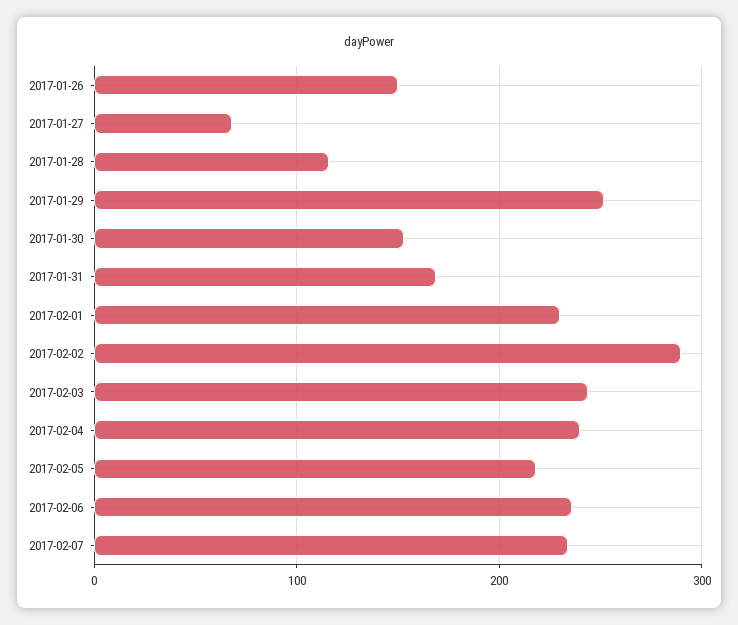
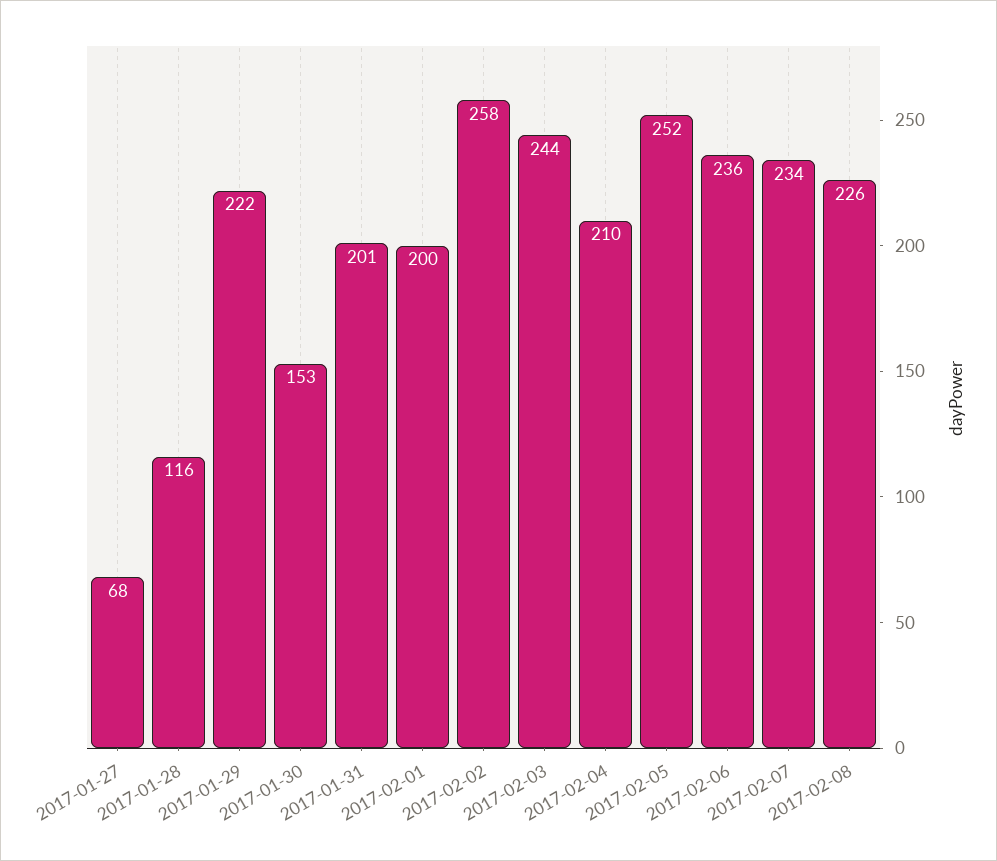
2017-01-26: 150 -> none
2017-01-29: 250 -> 222
2017-01-31: 170 -> 201
2017-02-01: 230 -> 200
2017-02-02: 290 -> 258
2017-02-04: 240 -> 210
2017-02-05: 220 -> 252
2017-02-08: none -> 226

